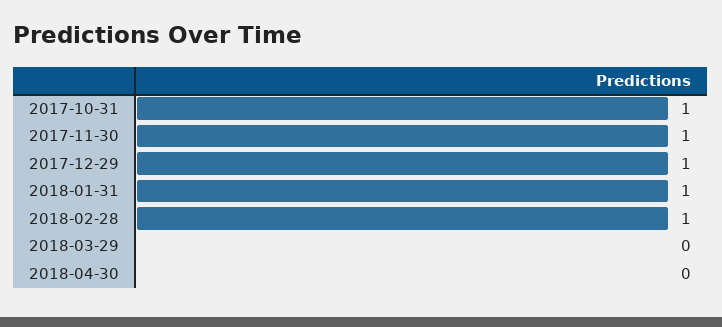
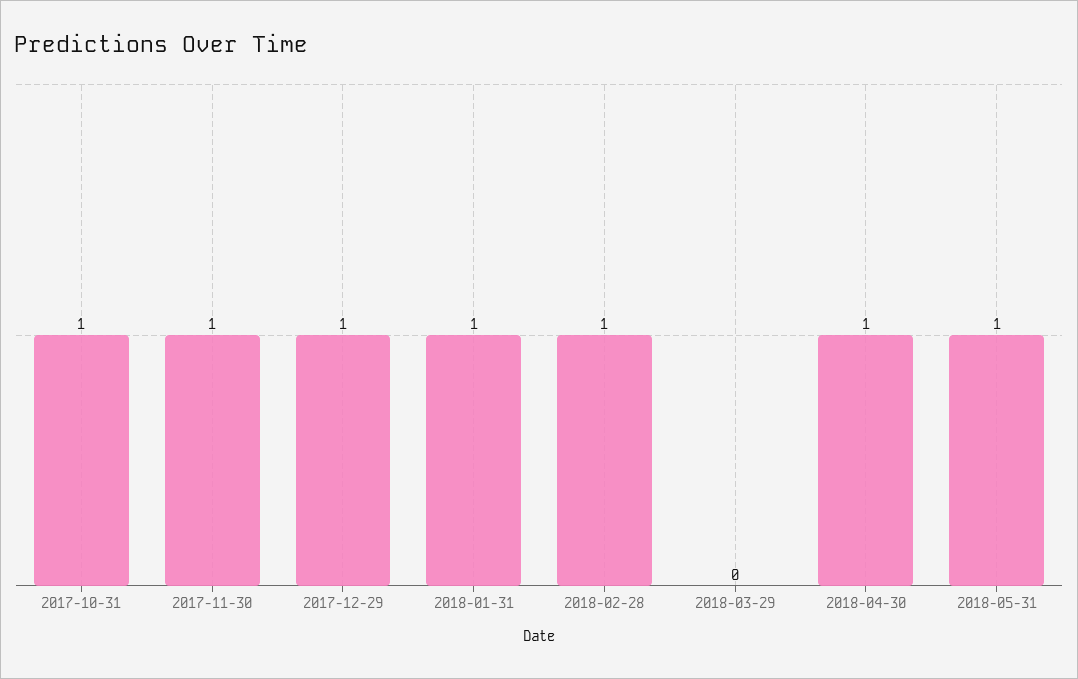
2018-04-30: 0 -> 1
2018-05-31: none -> 1

